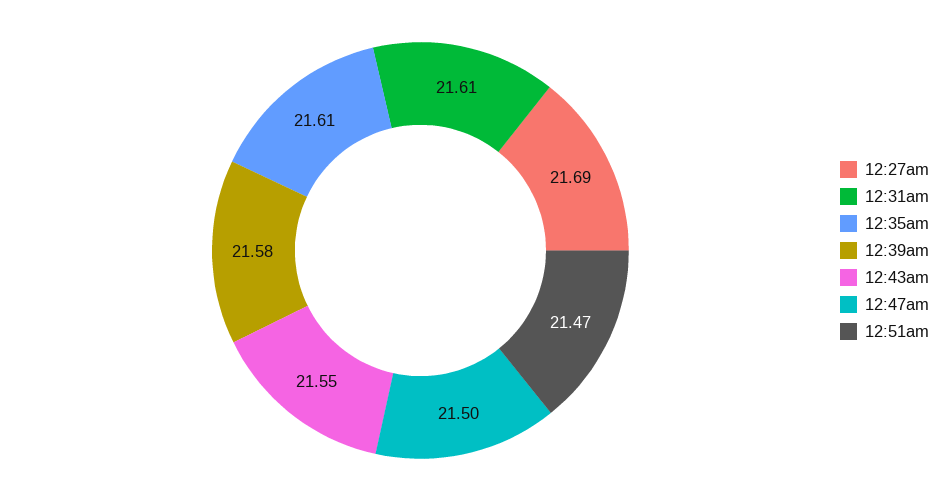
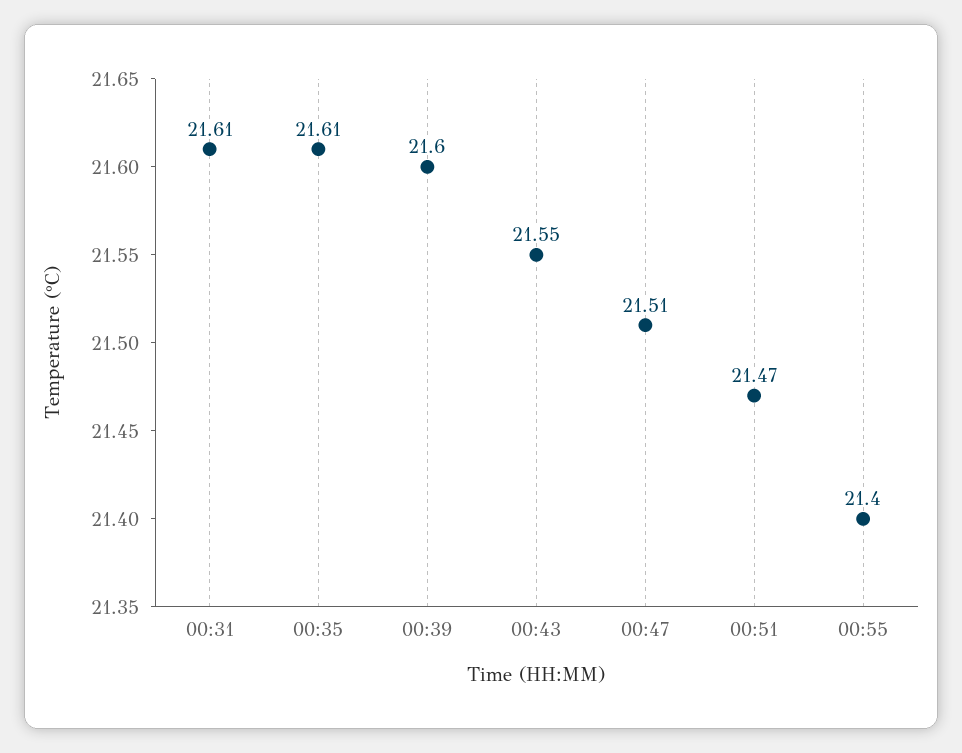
12:27am: 21.69 -> none
12:39am: 21.58 -> 21.6
12:47am: 21.5 -> 21.51
00:55: none -> 21.4

